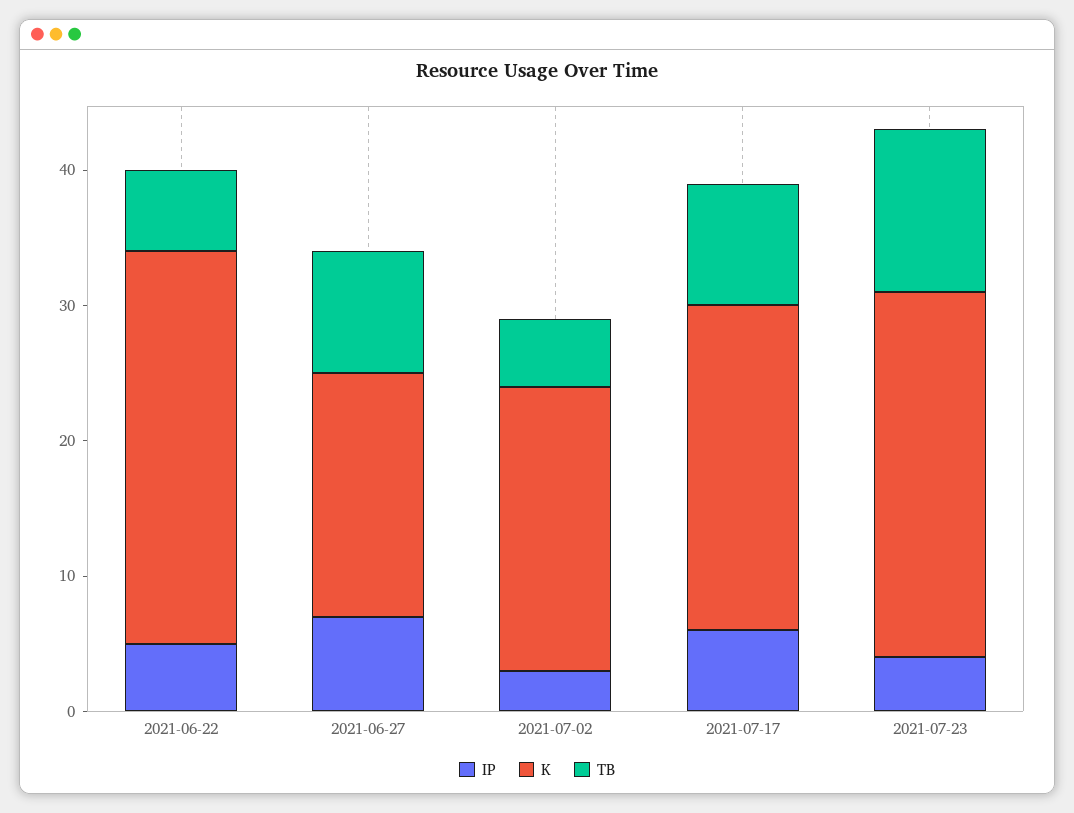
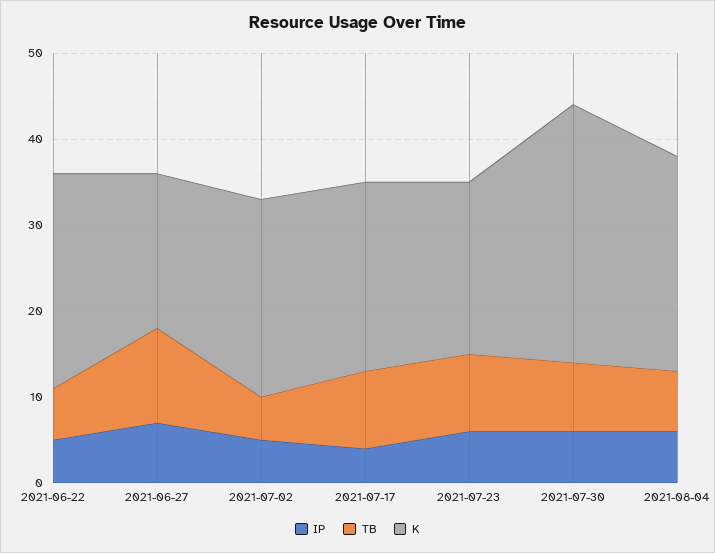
K, 2021-06-22: 29 -> 25
TB, 2021-06-27: 9 -> 11
IP, 2021-07-02: 3 -> 5
K, 2021-07-02: 21 -> 23
IP, 2021-07-17: 6 -> 4
K, 2021-07-17: 24 -> 22
IP, 2021-07-23: 4 -> 6
K, 2021-07-23: 27 -> 20
TB, 2021-07-23: 12 -> 9
IP, 2021-07-30: none -> 6
TB, 2021-07-30: none -> 8
K, 2021-07-30: none -> 30
IP, 2021-08-04: none -> 6
TB, 2021-08-04: none -> 7
K, 2021-08-04: none -> 25

